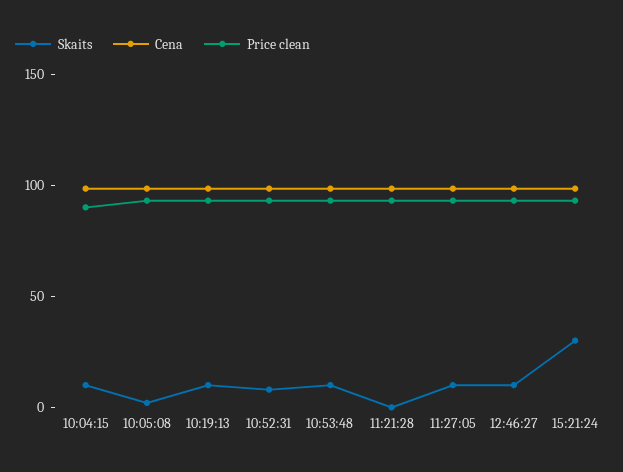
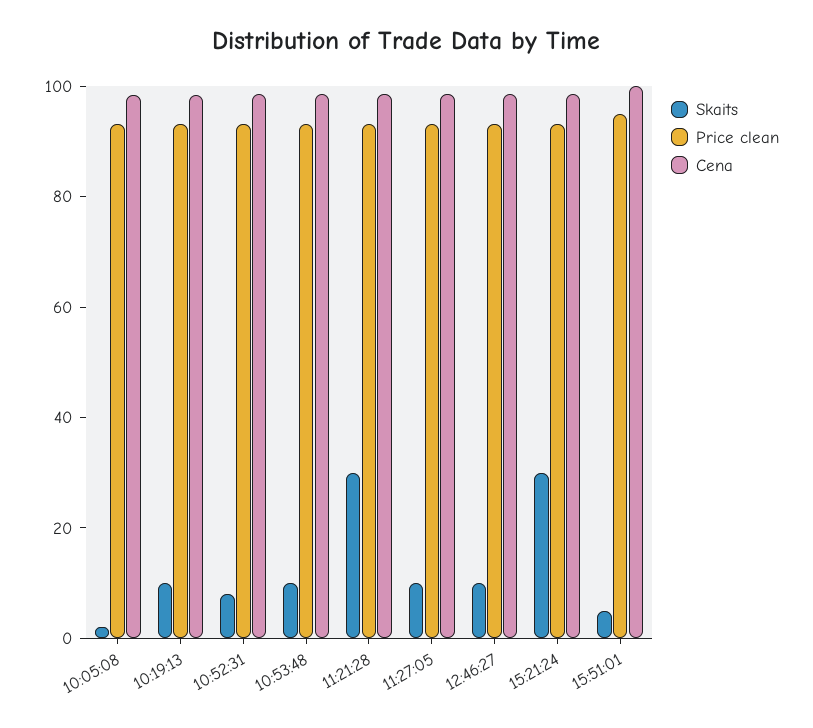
Skaits, 10:04:15: 10 -> none
Cena, 10:04:15: 100 -> none
Price clean, 10:04:15: 90 -> none
Skaits, 11:21:28: 0 -> 30
Skaits, 15:51:01: none -> 5
Price clean, 15:51:01: none -> 95
Cena, 15:51:01: none -> 100

